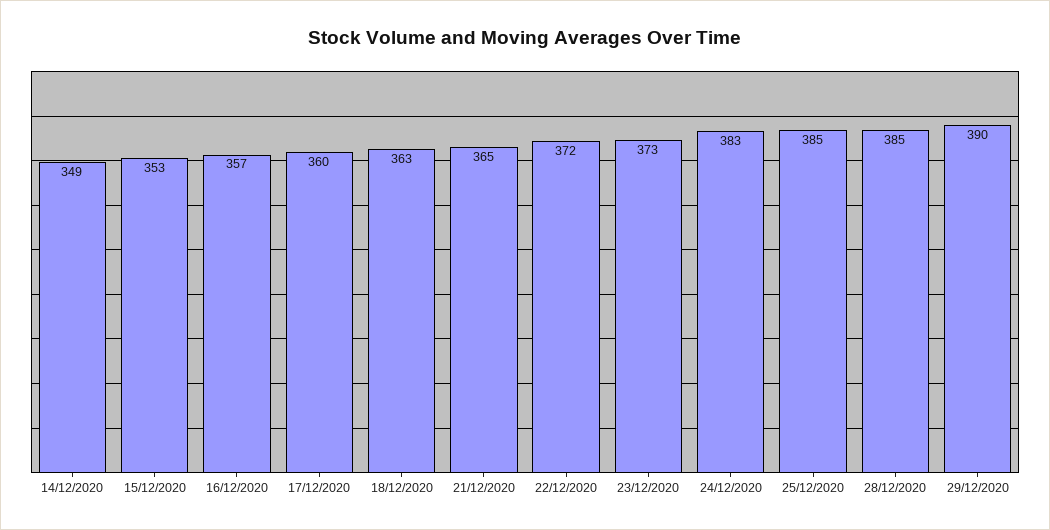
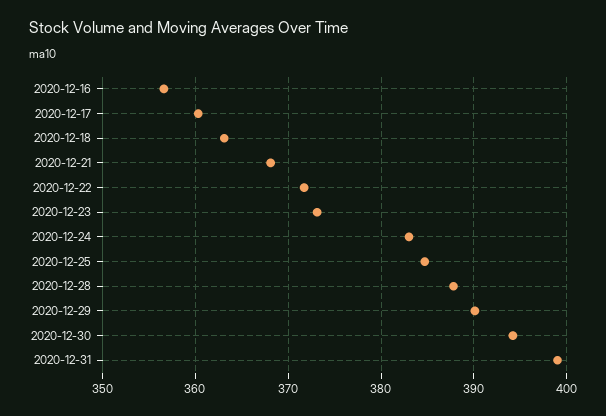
14/12/2020: 349 -> none
15/12/2020: 353 -> none
21/12/2020: 365 -> 368
28/12/2020: 385 -> 388
2020-12-30: none -> 394
2020-12-31: none -> 399

